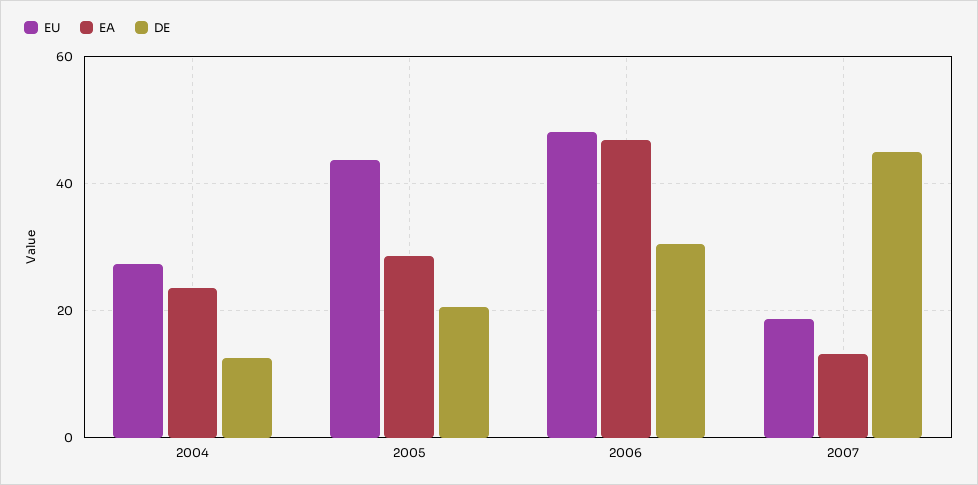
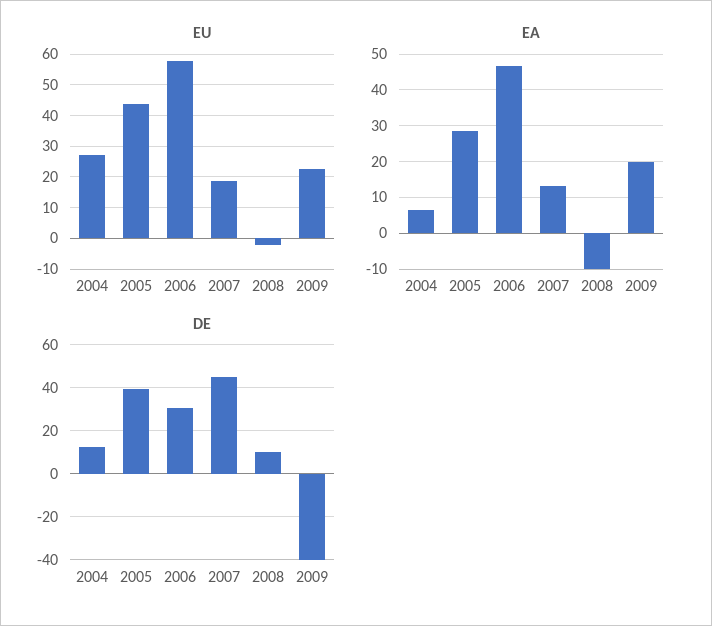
EA, 2004: 24 -> 6
DE, 2005: 20 -> 40
EU, 2006: 48 -> 58
EU, 2008: none -> -2
EU, 2009: none -> 22
EA, 2008: none -> -10
EA, 2009: none -> 20
DE, 2008: none -> 10
DE, 2009: none -> -40

